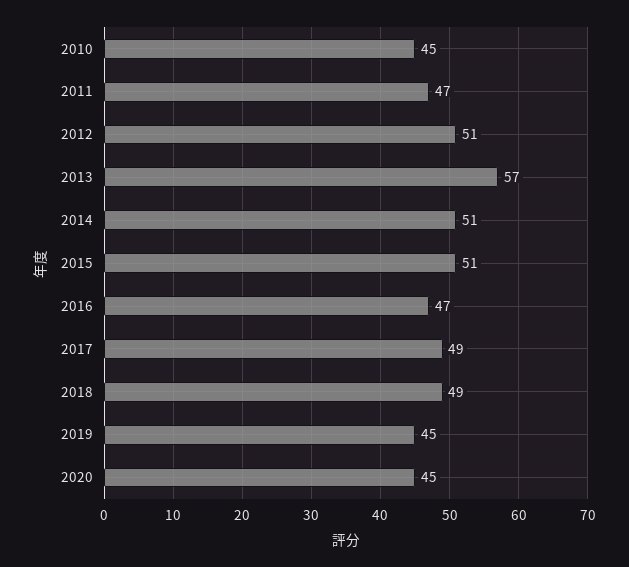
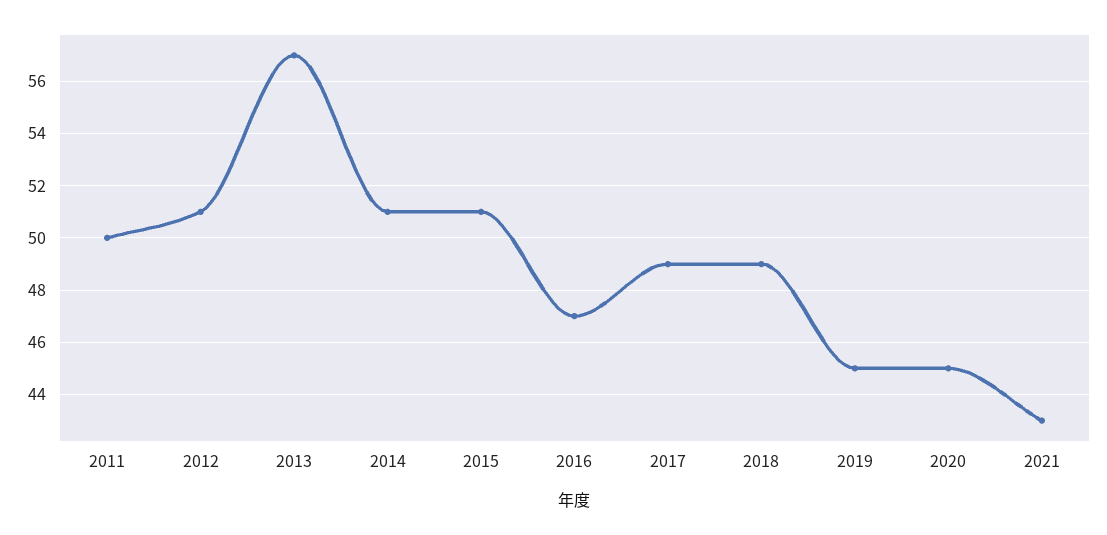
2010: 45 -> none
2011: 47 -> 50
2021: none -> 43

